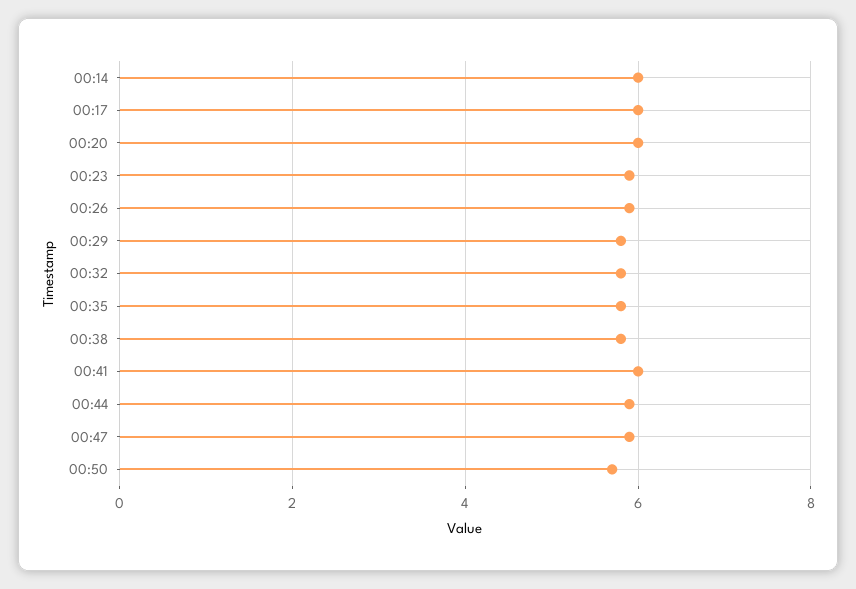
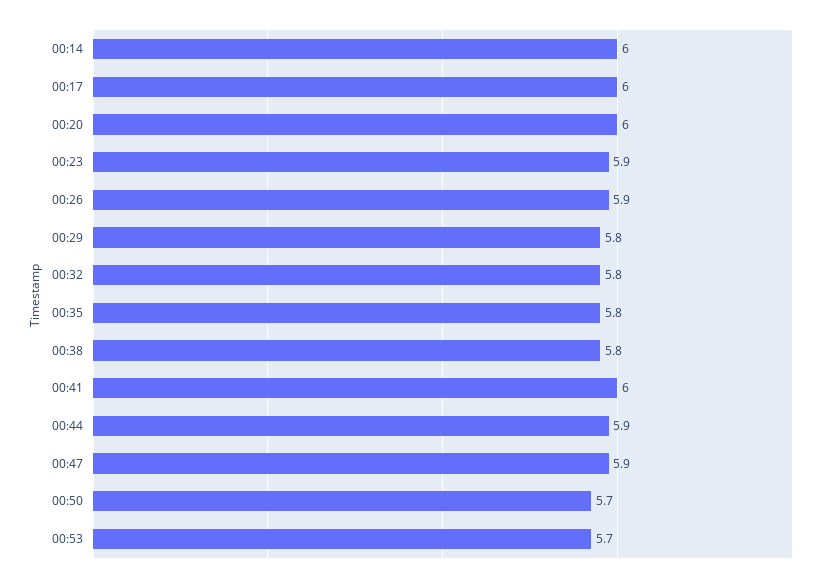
00:53: none -> 5.7

